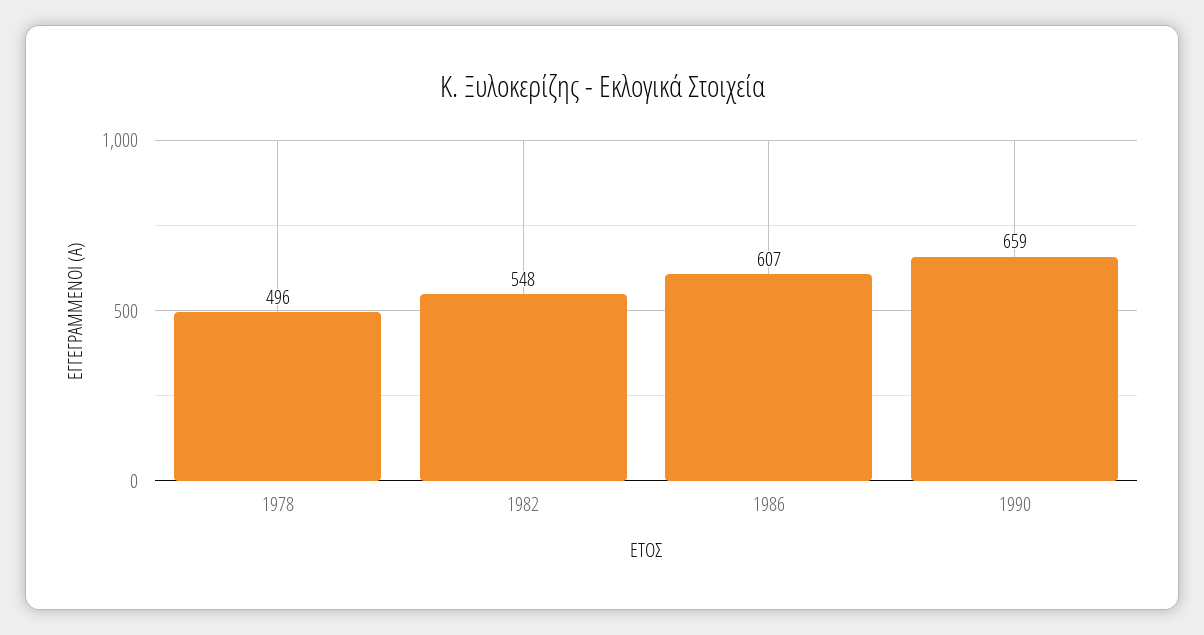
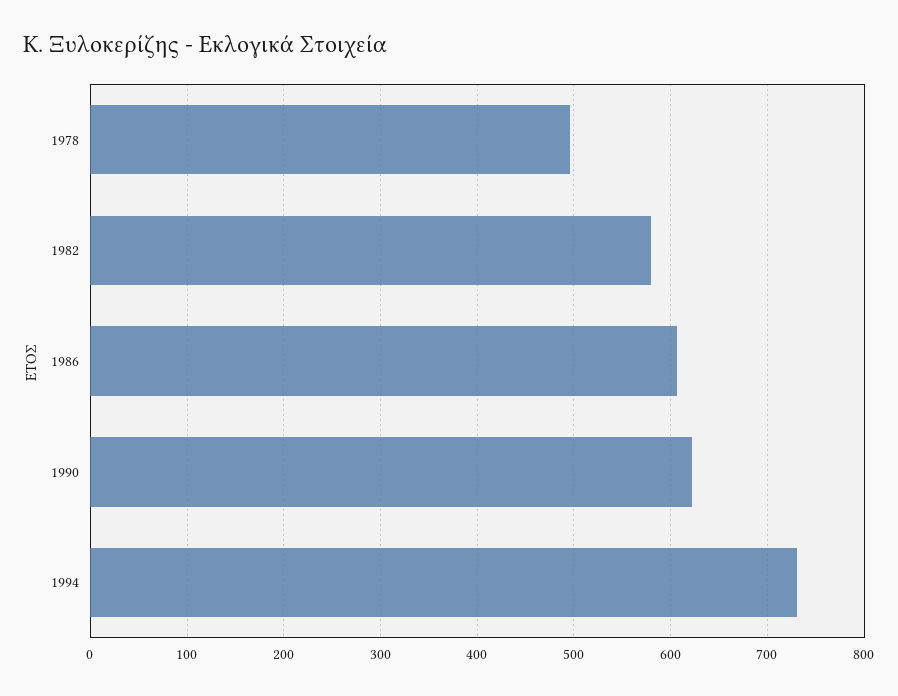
1982: 548 -> 580
1990: 659 -> 620
1994: none -> 730

